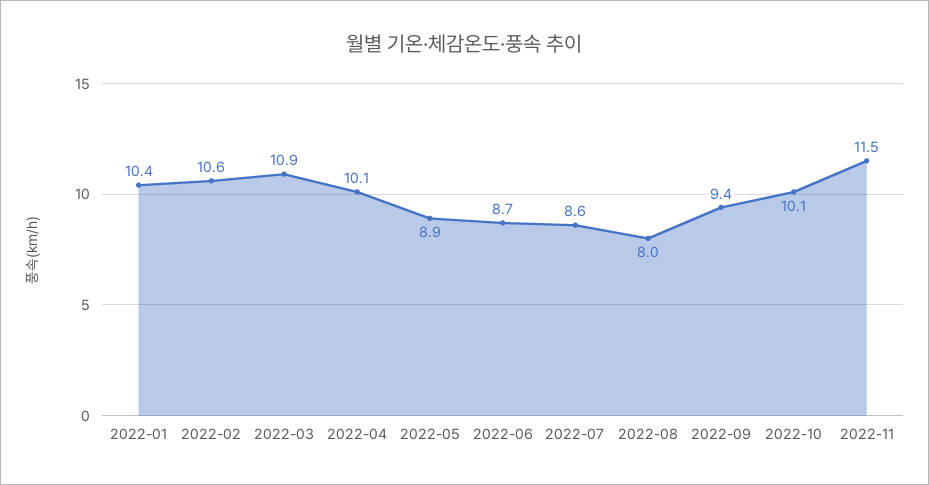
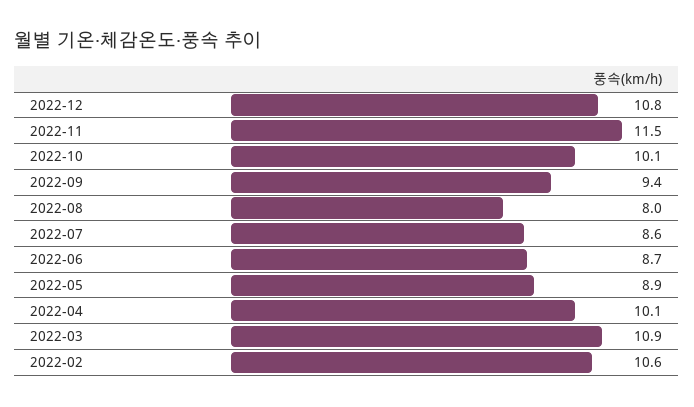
2022-01: 10.4 -> none
2022-12: none -> 10.8

